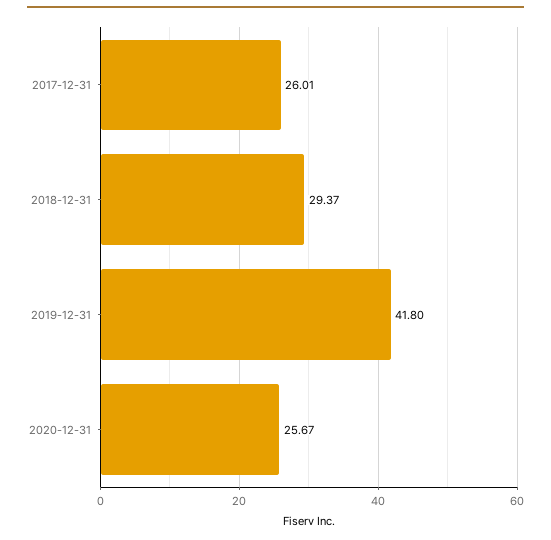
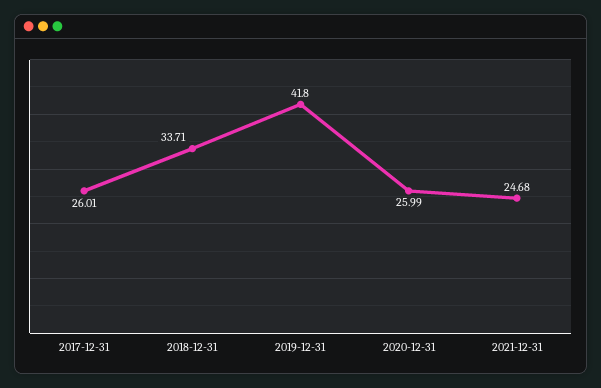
2018-12-31: 29.37 -> 33.71
2020-12-31: 25.67 -> 25.99
2021-12-31: none -> 24.68

